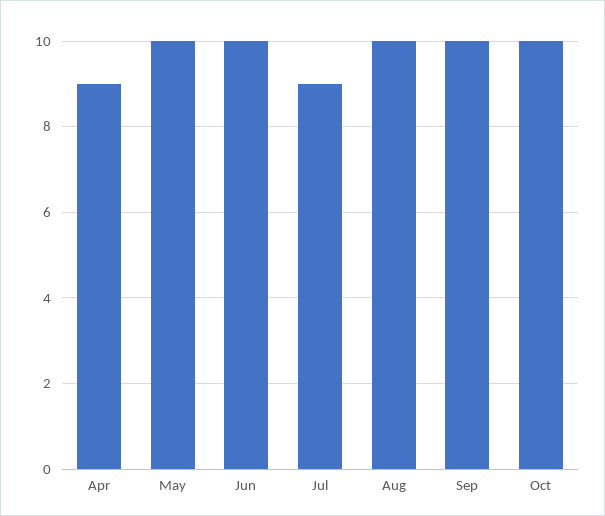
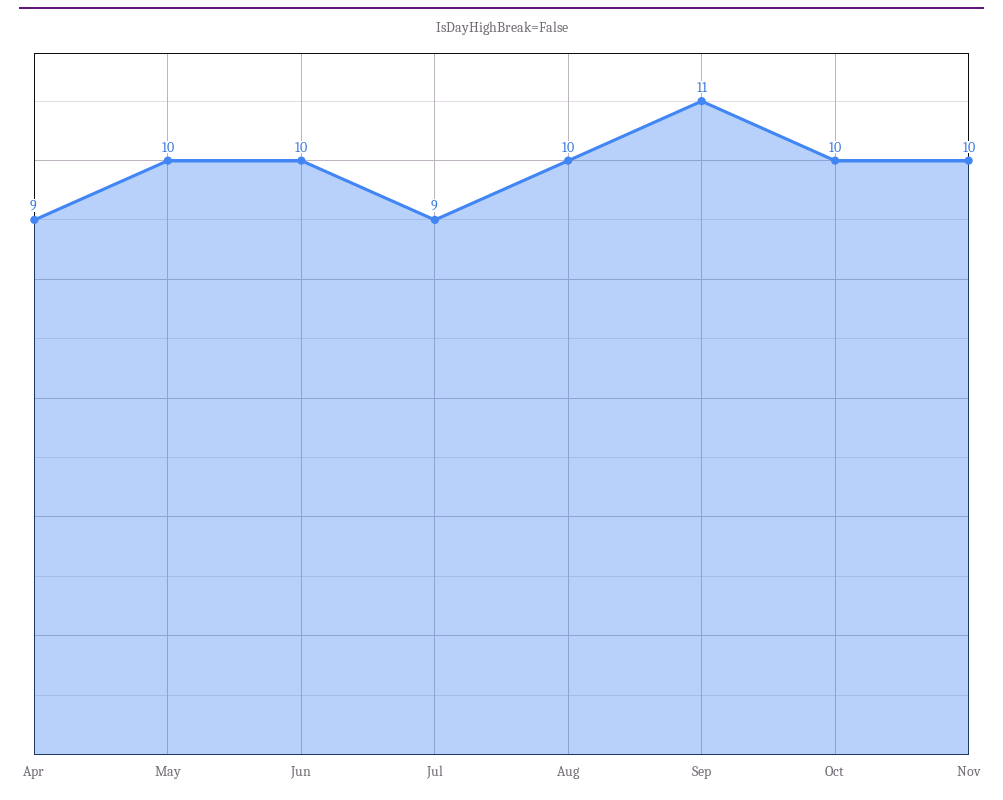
Sep: 10 -> 11
Nov: none -> 10

